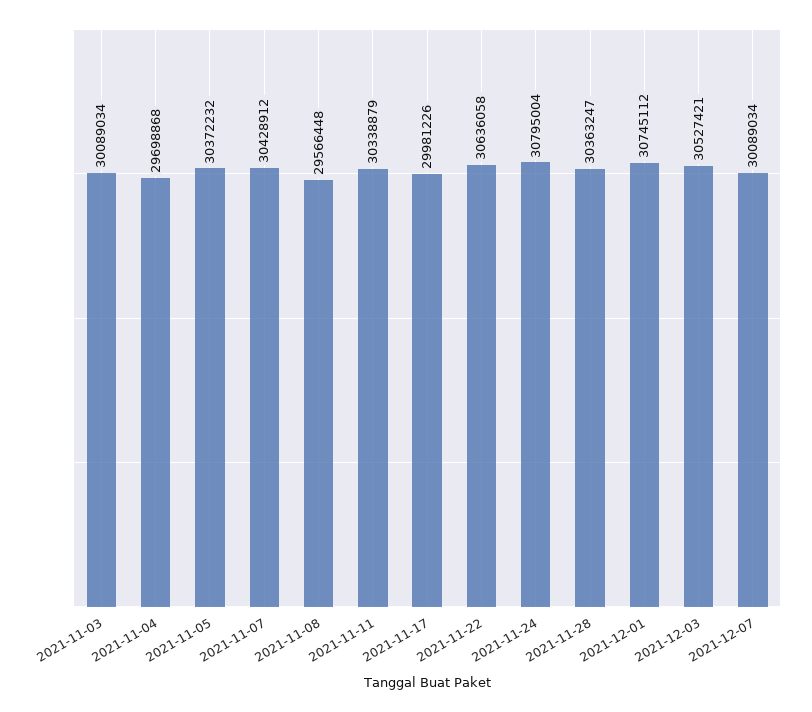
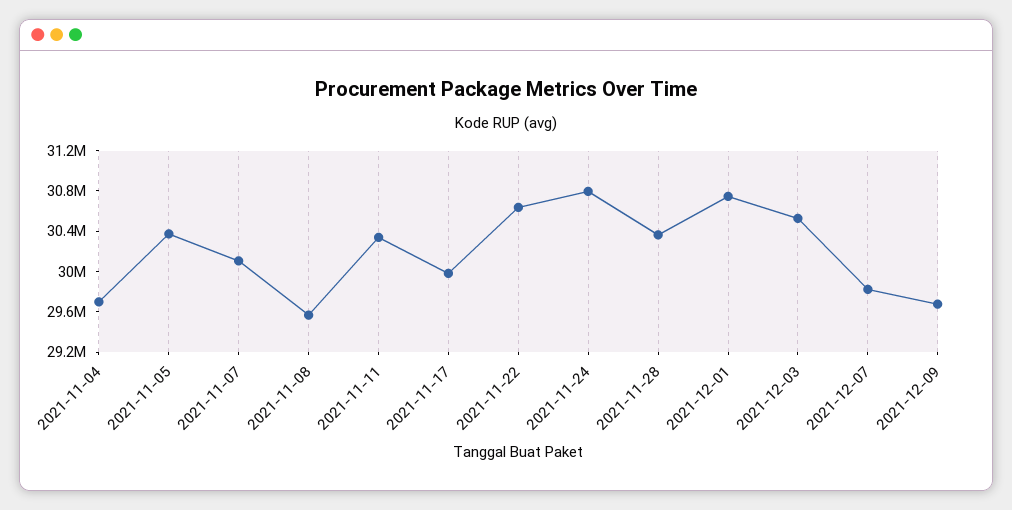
2021-11-03: 30089034 -> none
2021-11-07: 30428912 -> 30100000
2021-12-07: 30089034 -> 29800000
2021-12-09: none -> 29700000

